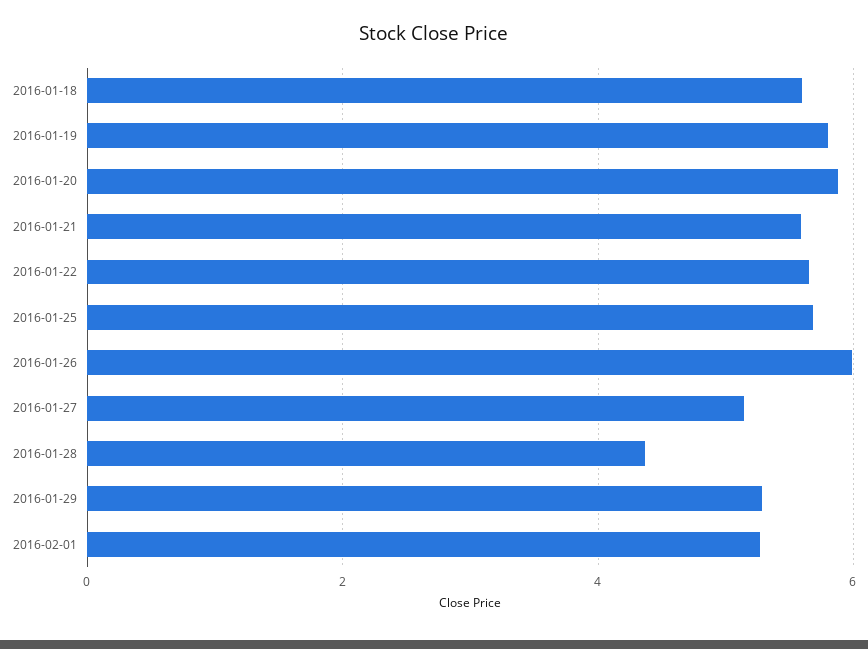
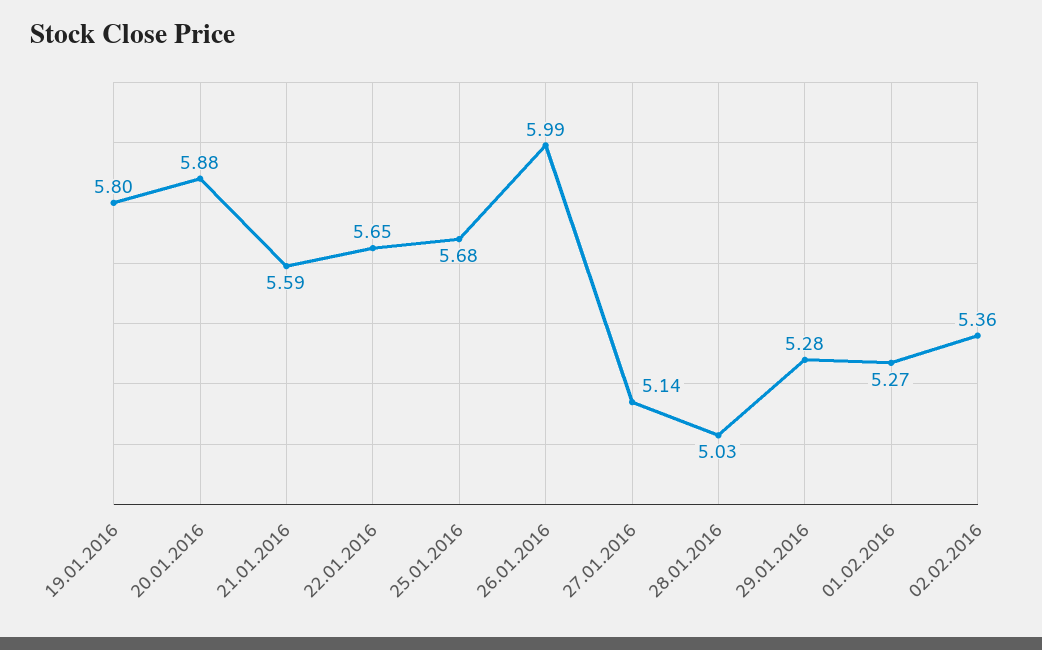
2016-01-18: 5.6 -> none
2016-01-28: 4.4 -> 5.03
02.02.2016: none -> 5.36

